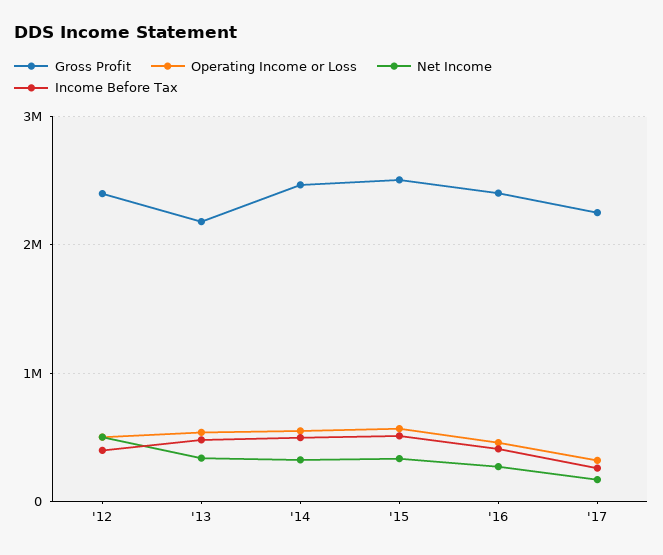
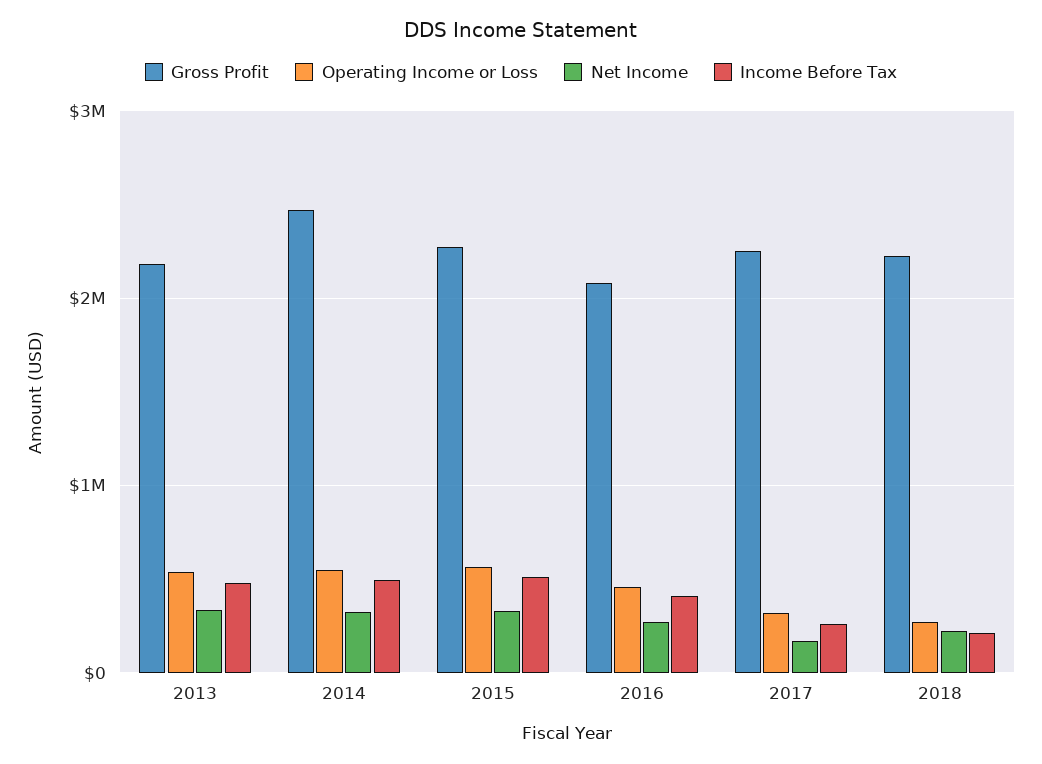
Gross Profit, '12: 2400000 -> none
Operating Income or Loss, '12: 500000 -> none
Net Income, '12: 500000 -> none
Income Before Tax, '12: 400000 -> none
Gross Profit, '15: 2500000 -> 2300000
Gross Profit, '16: 2400000 -> 2100000
Gross Profit, 2018: none -> 2200000
Operating Income or Loss, 2018: none -> 300000
Net Income, 2018: none -> 200000
Income Before Tax, 2018: none -> 200000

